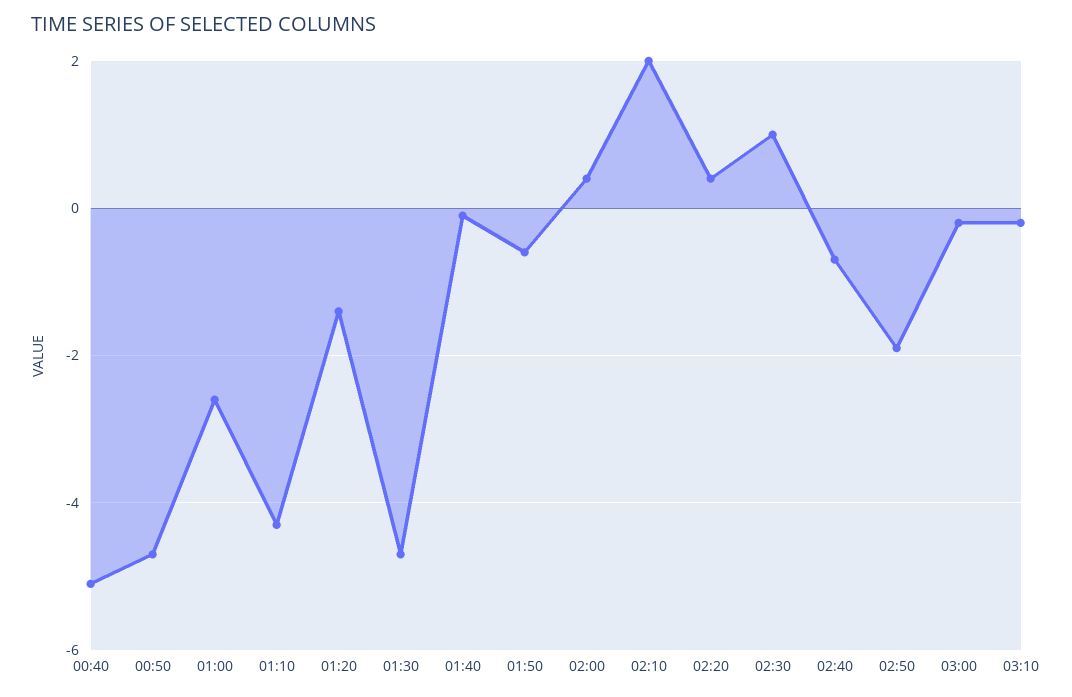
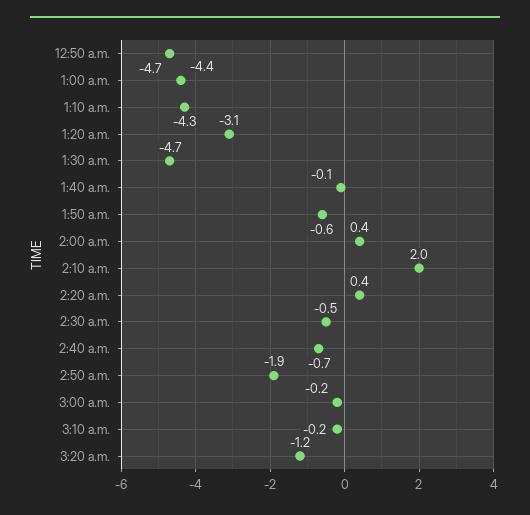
00:40: -5 -> none
01:00: -2.5 -> -4.4
01:20: -1.5 -> -3.1
02:30: 1 -> -0.5
3:20 a.m.: none -> -1.2

